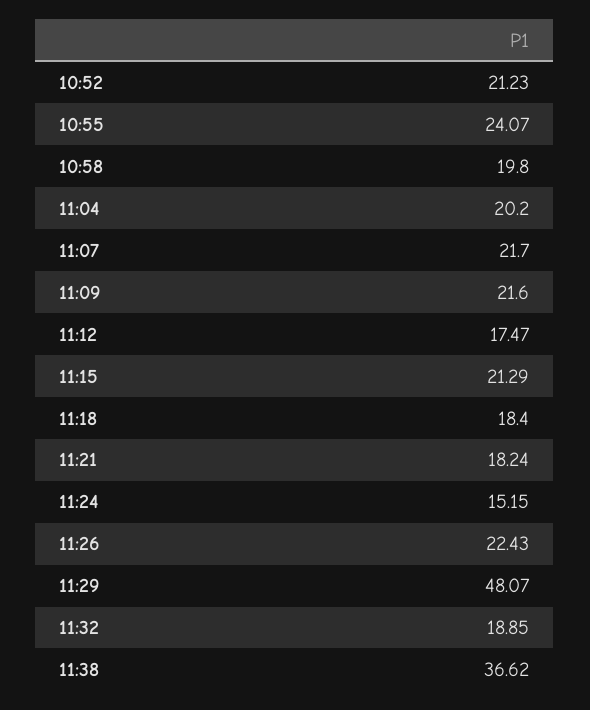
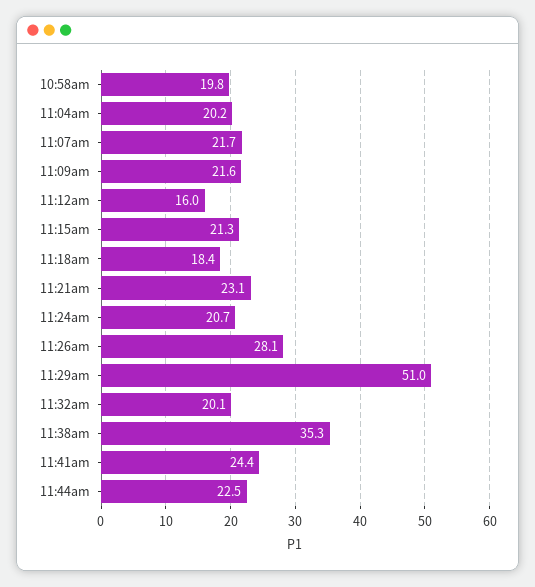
10:52: 21.23 -> none
10:55: 24.07 -> none
11:12: 17.47 -> 16
11:21: 18.24 -> 23.1
11:24: 15.15 -> 20.7
11:26: 22.43 -> 28.1
11:29: 48.07 -> 51
11:32: 18.85 -> 20.1
11:38: 36.62 -> 35.3
11:41am: none -> 24.4
11:44am: none -> 22.5

